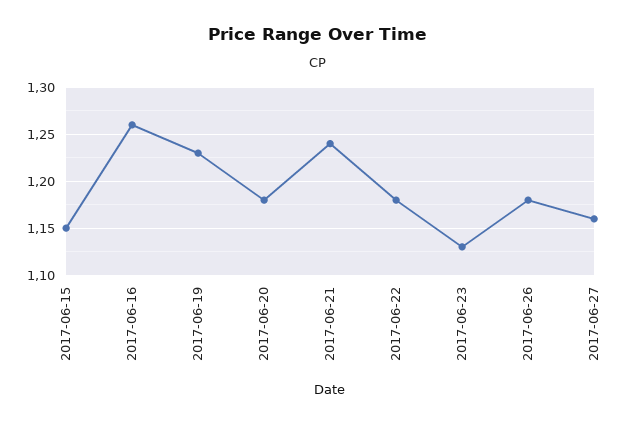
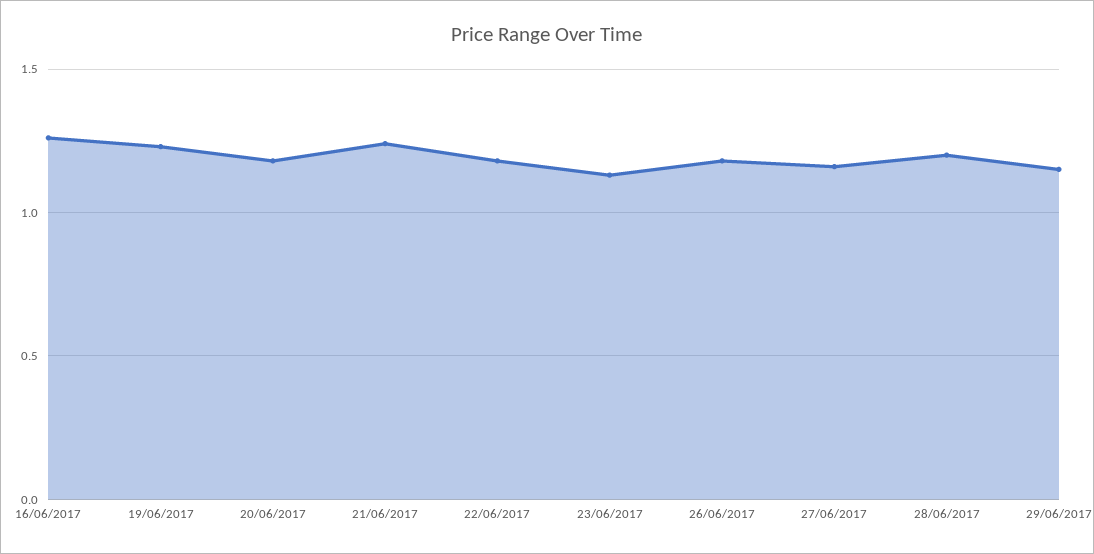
2017-06-15: 1.15 -> none
28/06/2017: none -> 1.2
29/06/2017: none -> 1.15

